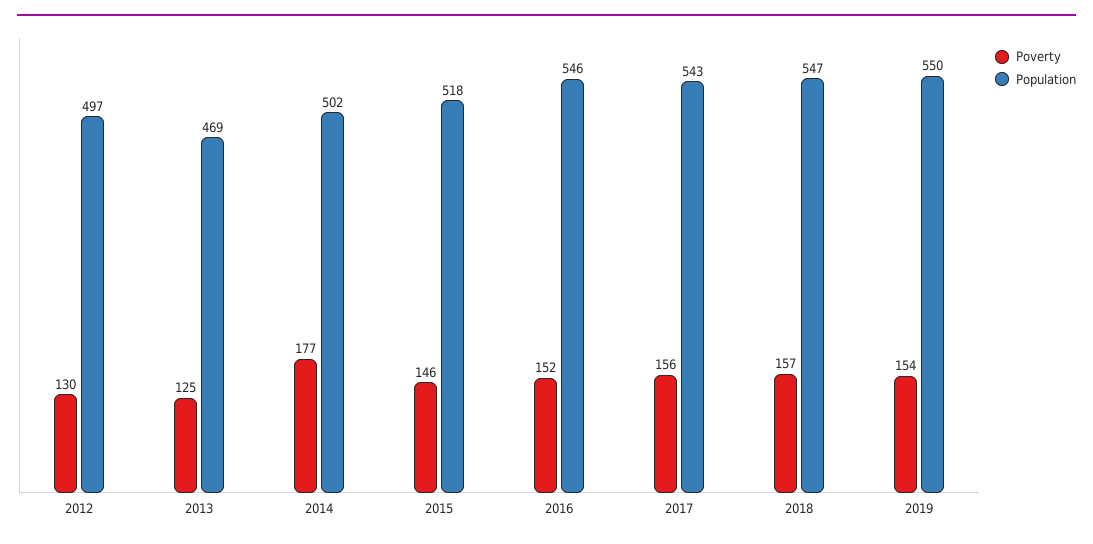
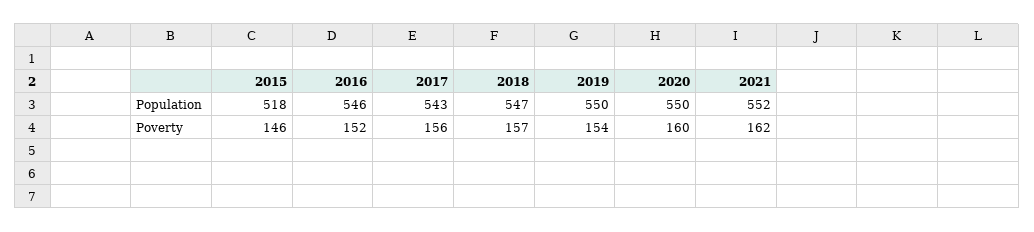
Poverty, 2012: 130 -> none
Population, 2012: 497 -> none
Poverty, 2013: 125 -> none
Population, 2013: 469 -> none
Poverty, 2014: 177 -> none
Population, 2014: 502 -> none
Population, 2020: none -> 550
Population, 2021: none -> 552
Poverty, 2020: none -> 160
Poverty, 2021: none -> 162

